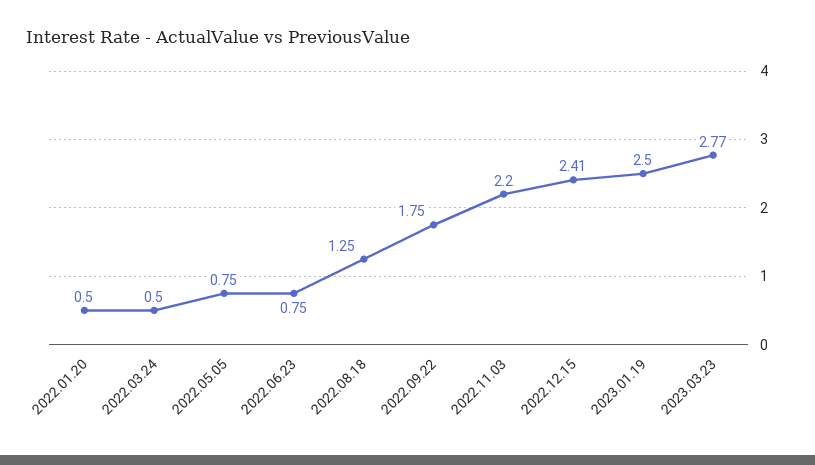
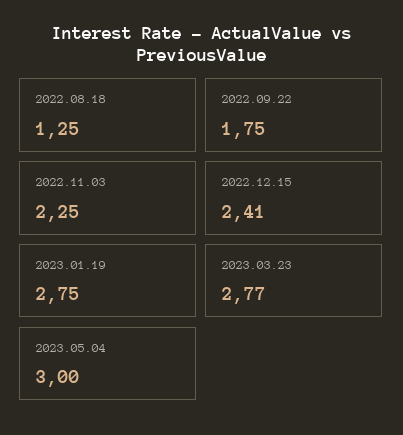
2022.01.20: 0.5 -> none
2022.03.24: 0.5 -> none
2022.05.05: 0.75 -> none
2022.06.23: 0.75 -> none
2022.11.03: 2.2 -> 2.25
2023.01.19: 2.5 -> 2.75
2023.05.04: none -> 3

